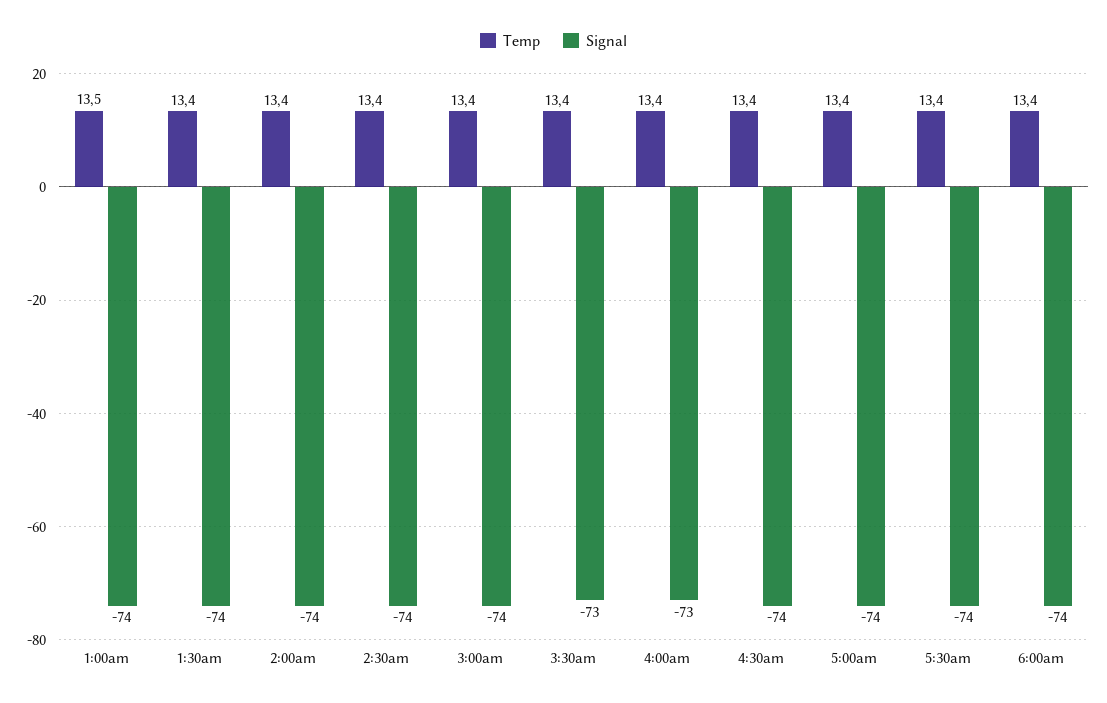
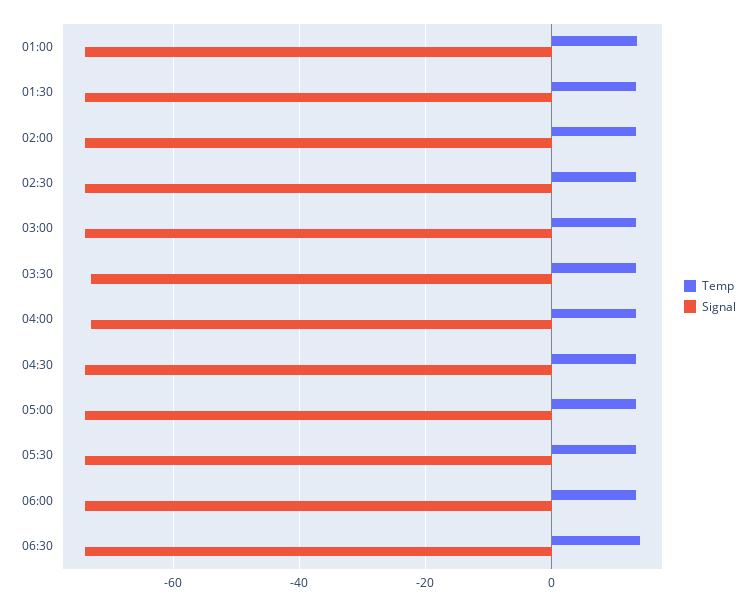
Temp, 06:30: none -> 14
Signal, 06:30: none -> -74

